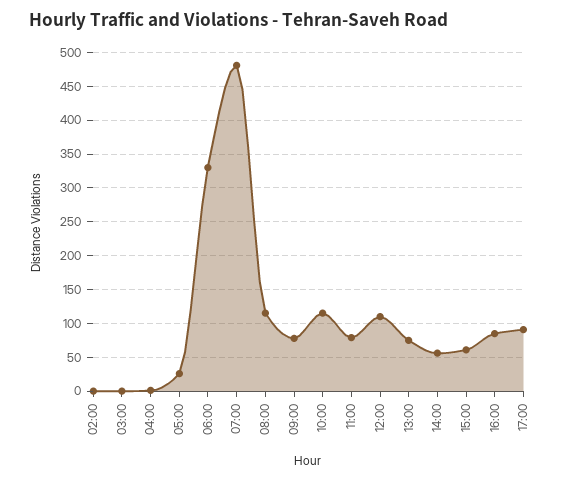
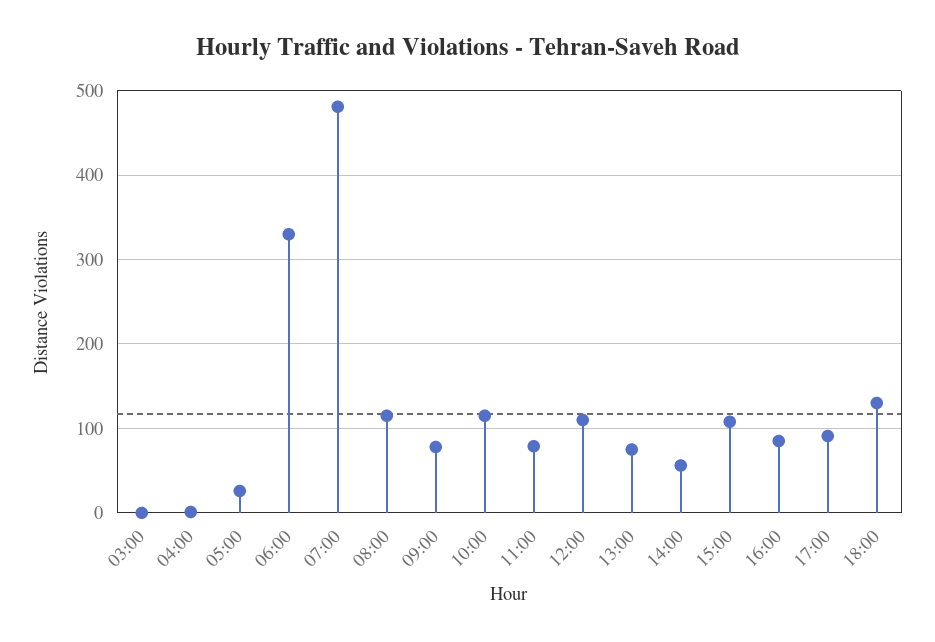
02:00: 0 -> none
15:00: 60 -> 110
18:00: none -> 130

